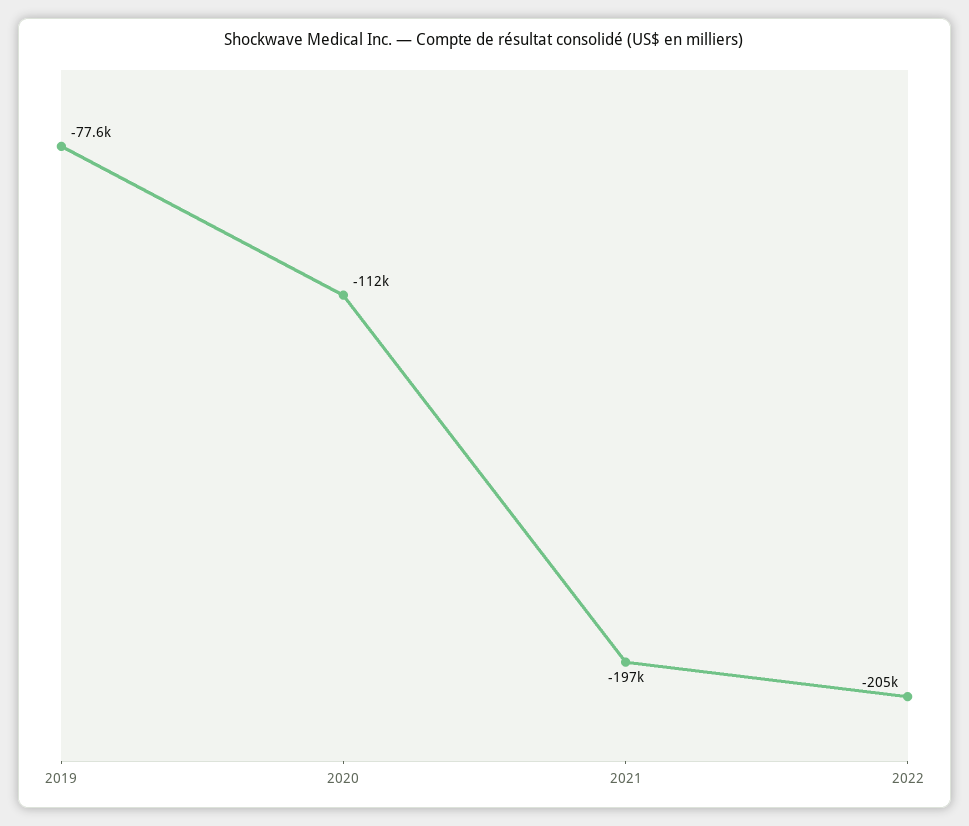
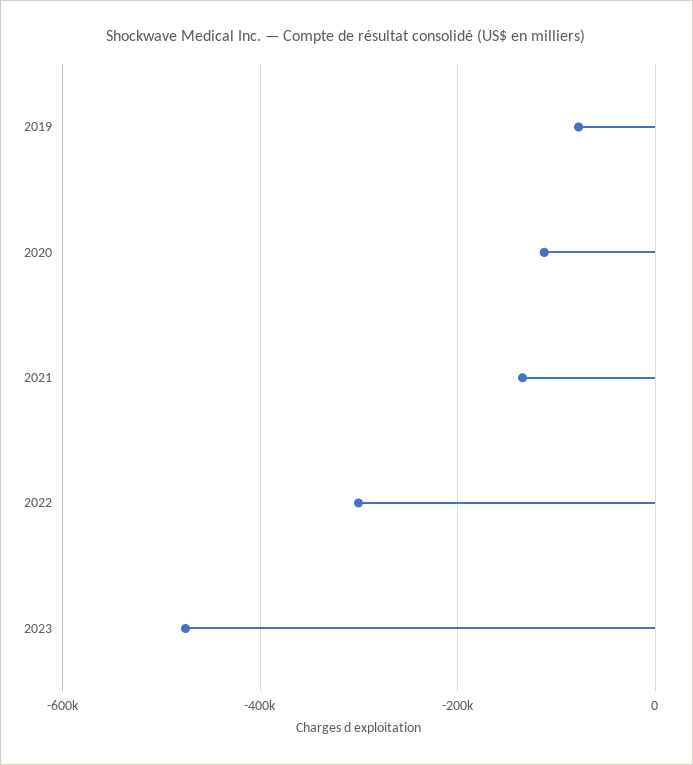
2021: -197000 -> -140000
2022: -205000 -> -300000
2023: none -> -480000

